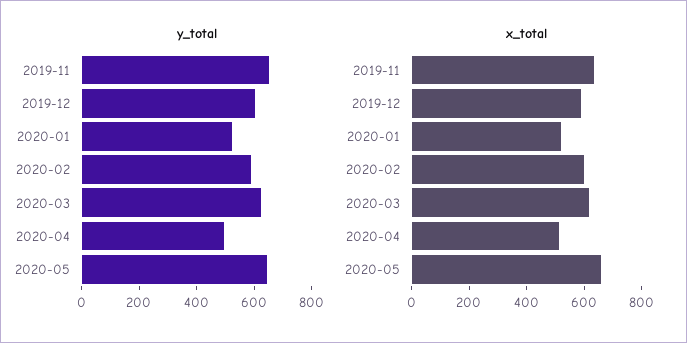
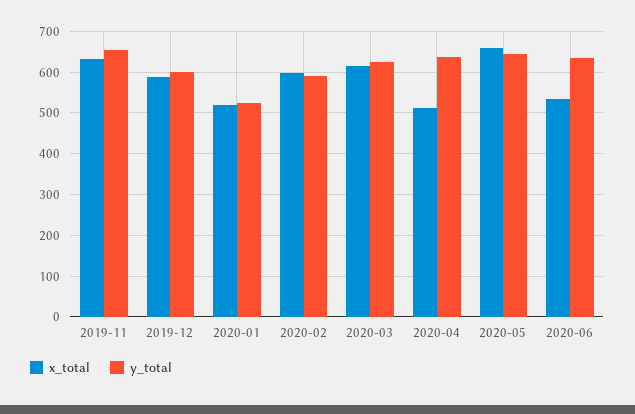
y_total, 2020-04: 500 -> 640
x_total, 2020-06: none -> 540
y_total, 2020-06: none -> 640

